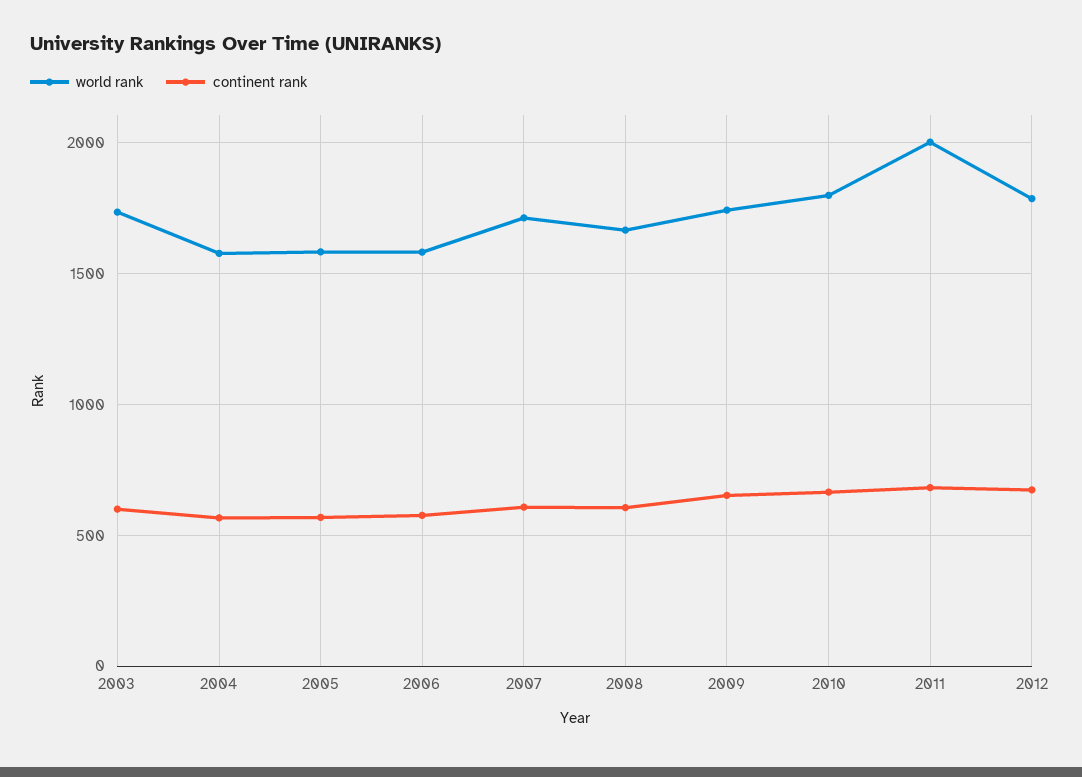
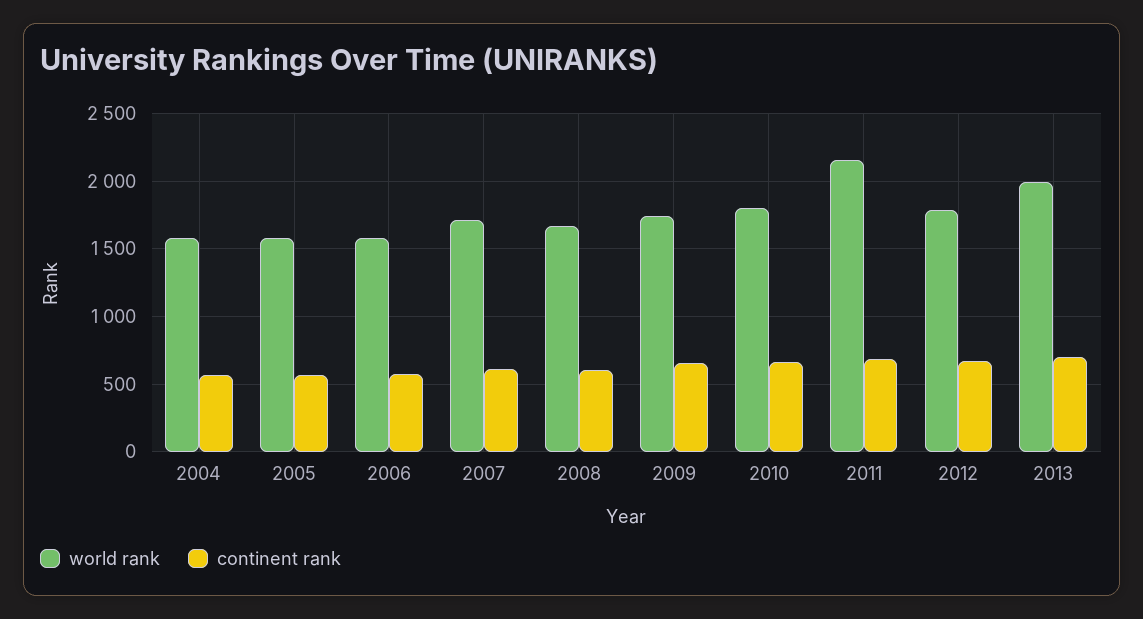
world rank, 2003: 1750 -> none
continent rank, 2003: 600 -> none
world rank, 2011: 2000 -> 2150
world rank, 2013: none -> 2000
continent rank, 2013: none -> 700

